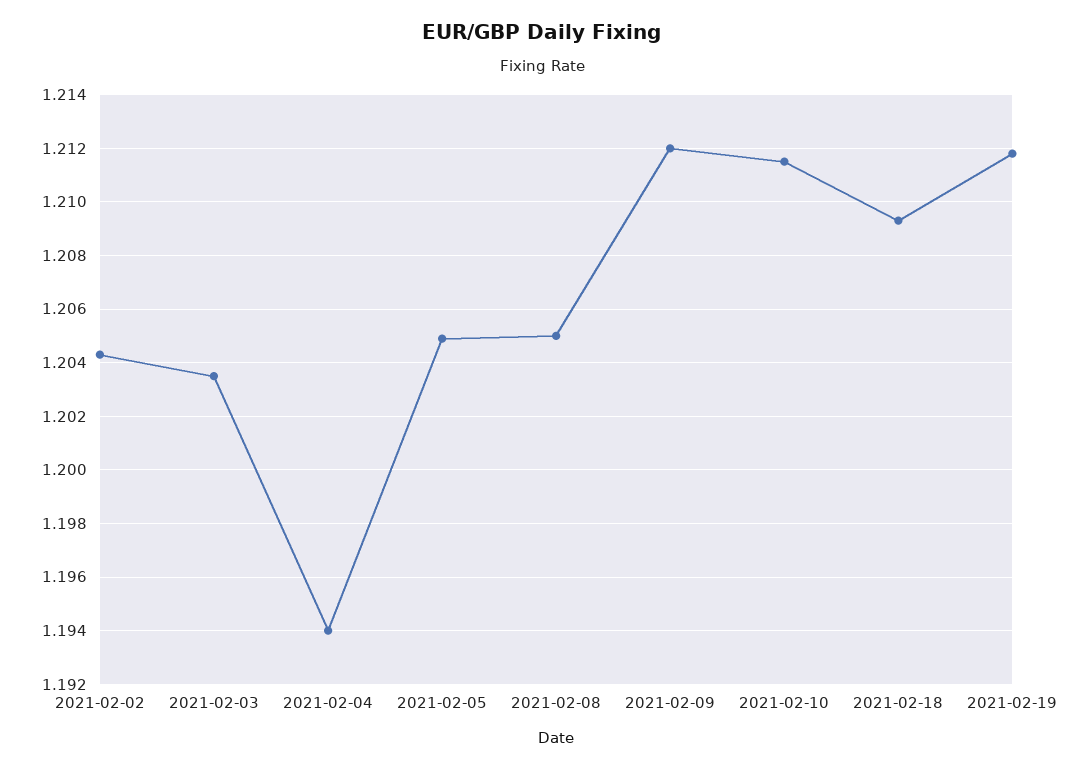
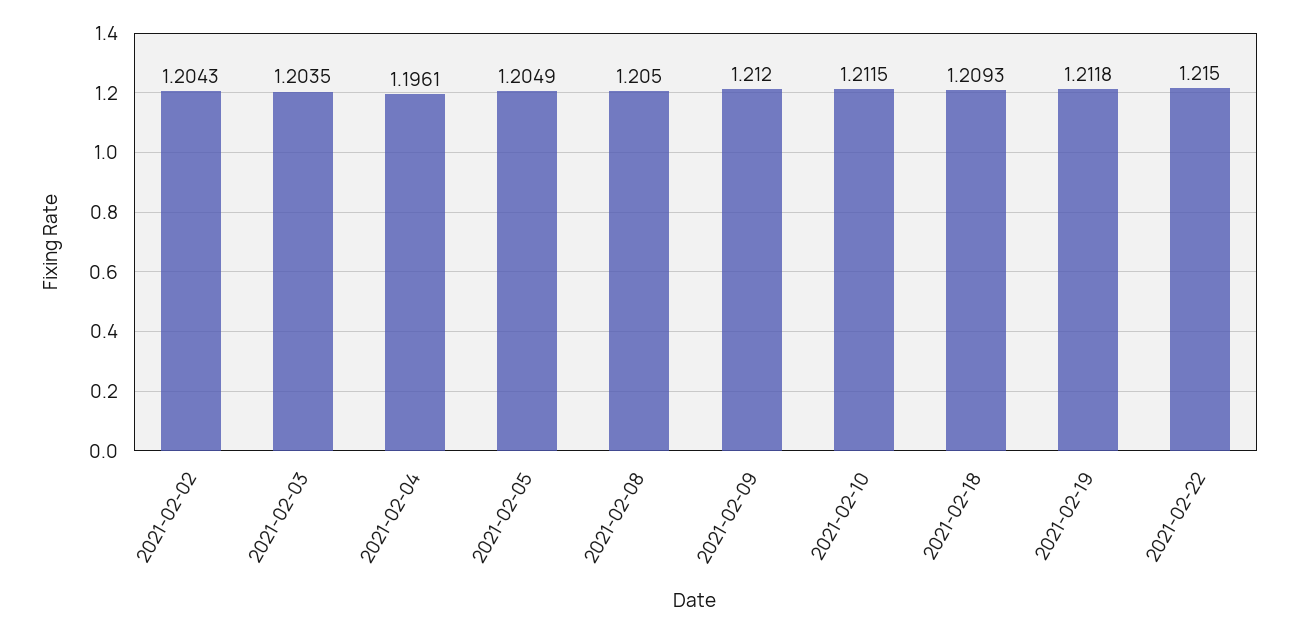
2021-02-04: 1.194 -> 1.1961
2021-02-22: none -> 1.215

